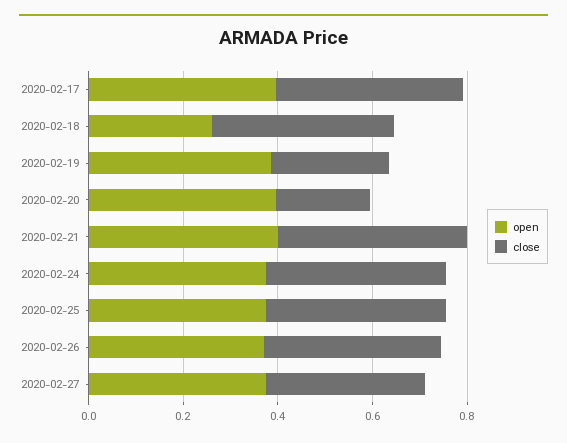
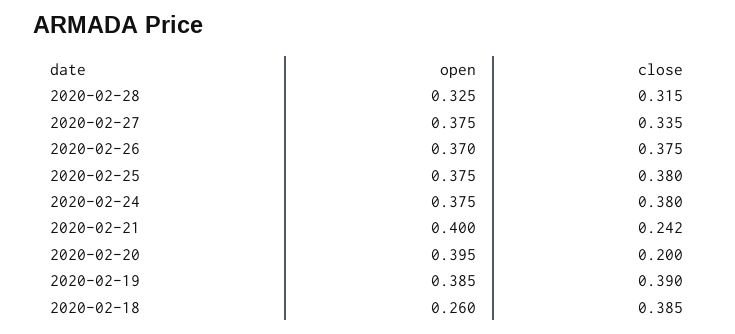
open, 2020-02-17: 0.4 -> none
close, 2020-02-17: 0.4 -> none
close, 2020-02-19: 0.25 -> 0.39
close, 2020-02-21: 0.4 -> 0.242
open, 2020-02-28: none -> 0.325
close, 2020-02-28: none -> 0.315

